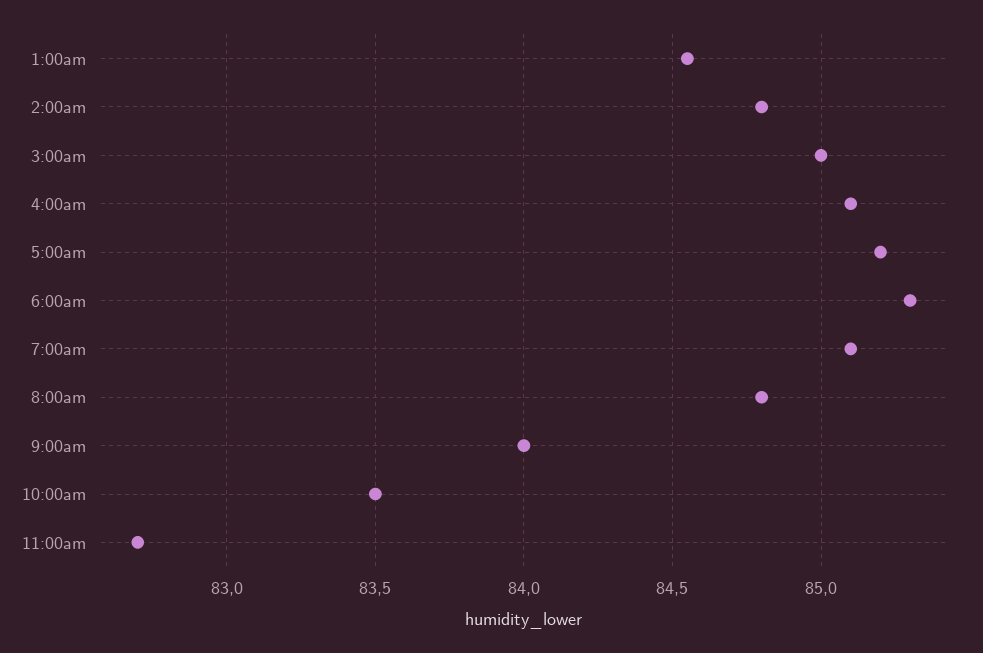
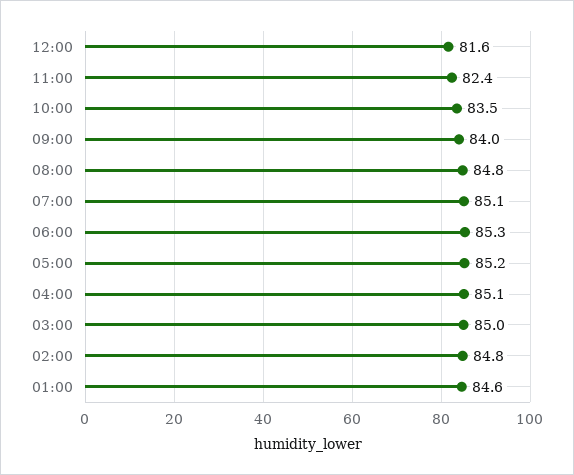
11:00am: 82.7 -> 82.4
12:00: none -> 81.6

